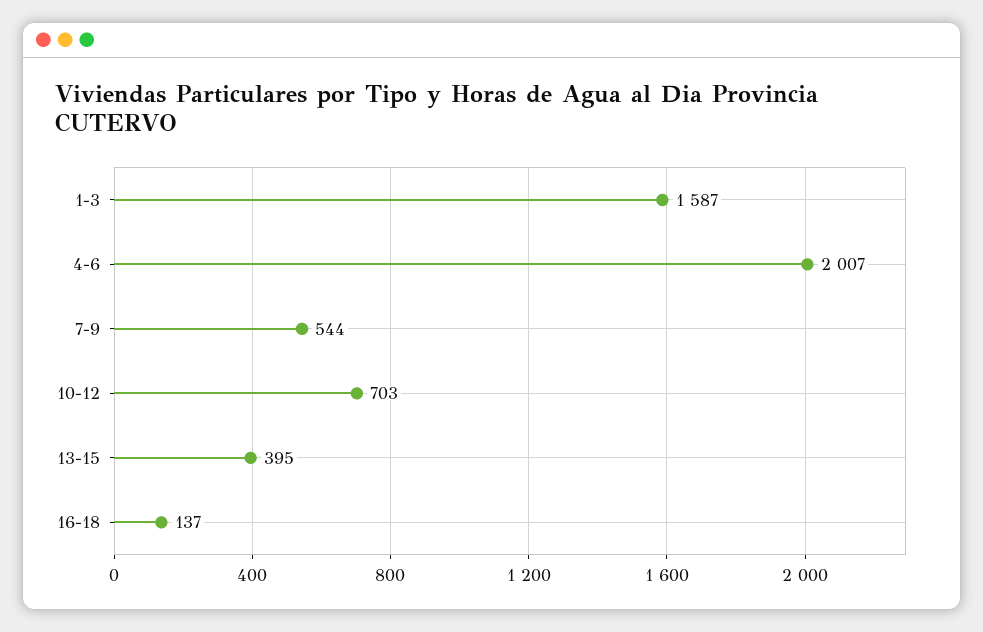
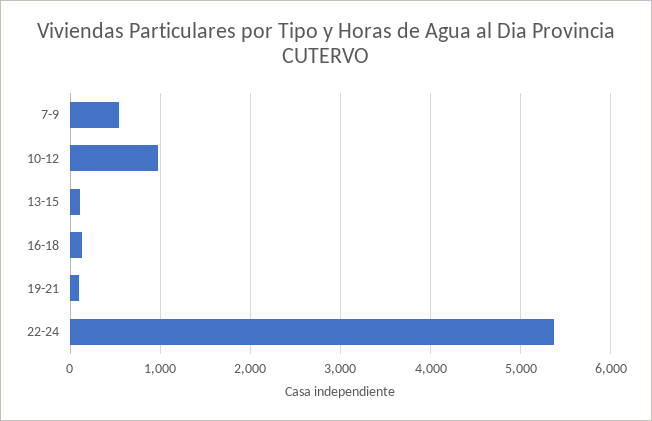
1-3: 1587 -> none
4-6: 2007 -> none
10-12: 703 -> 1000
13-15: 395 -> 100
19-21: none -> 100
22-24: none -> 5400

